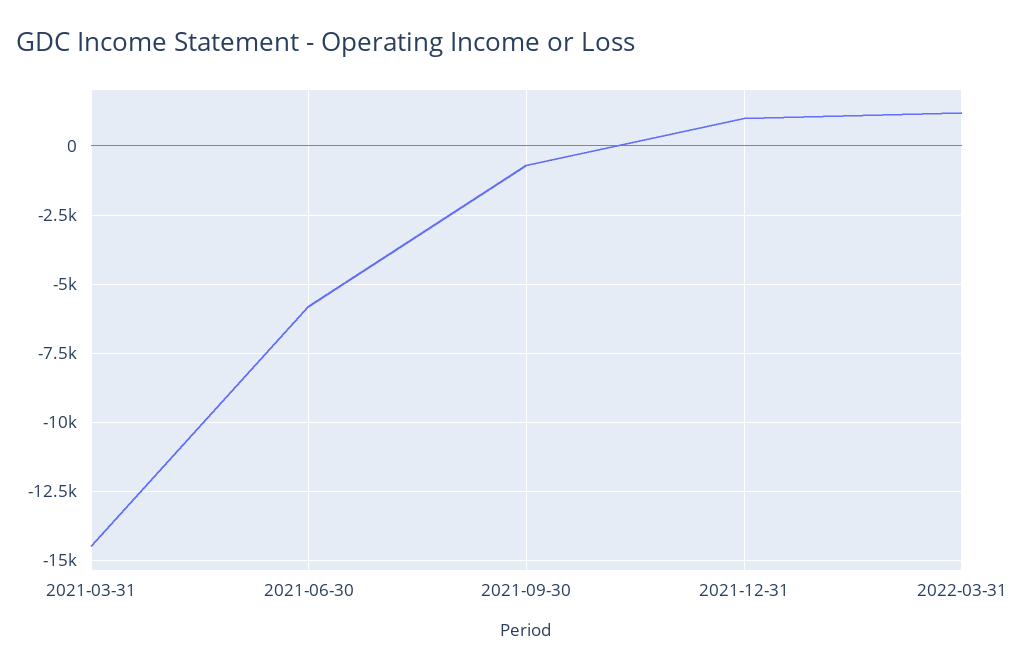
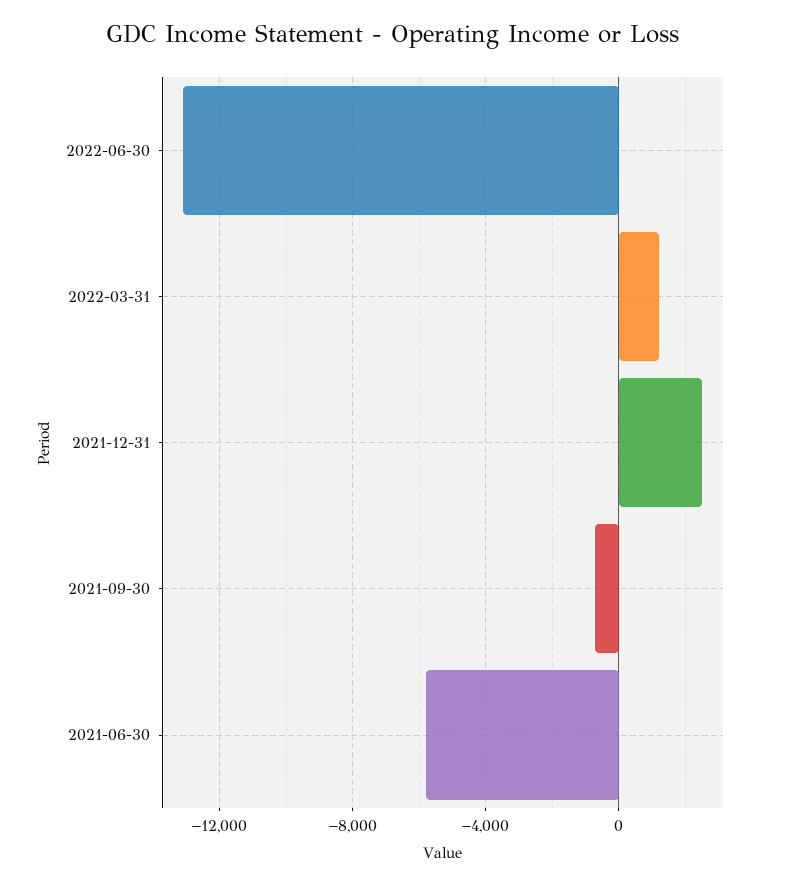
2021-03-31: -14500 -> none
2021-12-31: 1000 -> 2500
2022-06-30: none -> -13000

